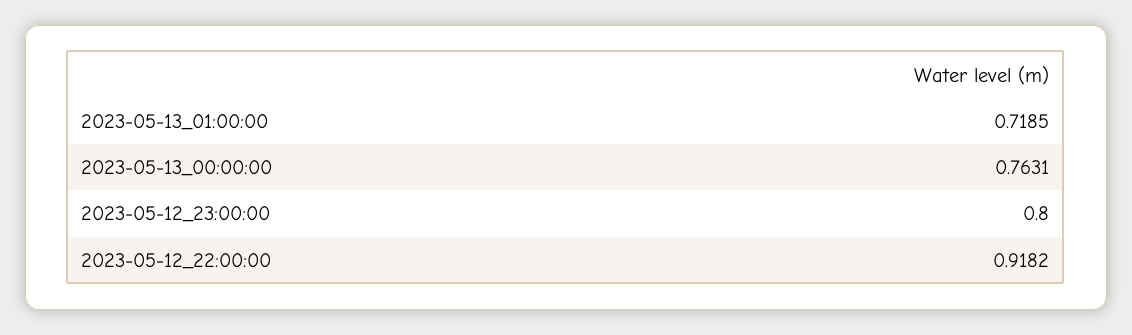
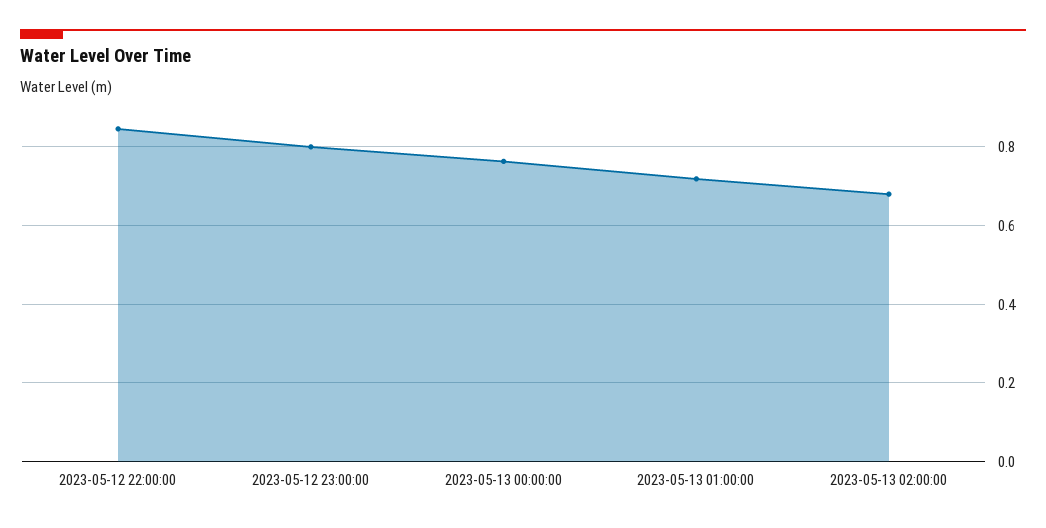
2023-05-12_22:00:00: 0.9182 -> 0.84
2023-05-13 02:00:00: none -> 0.68

